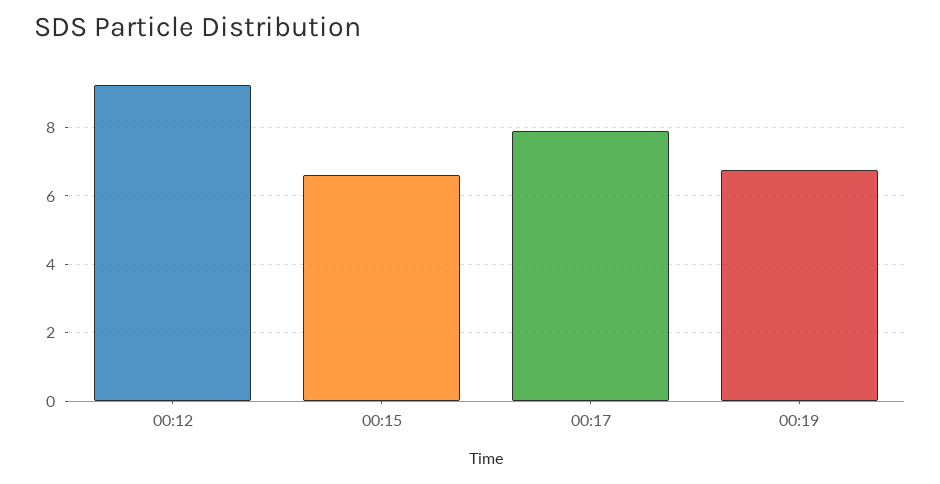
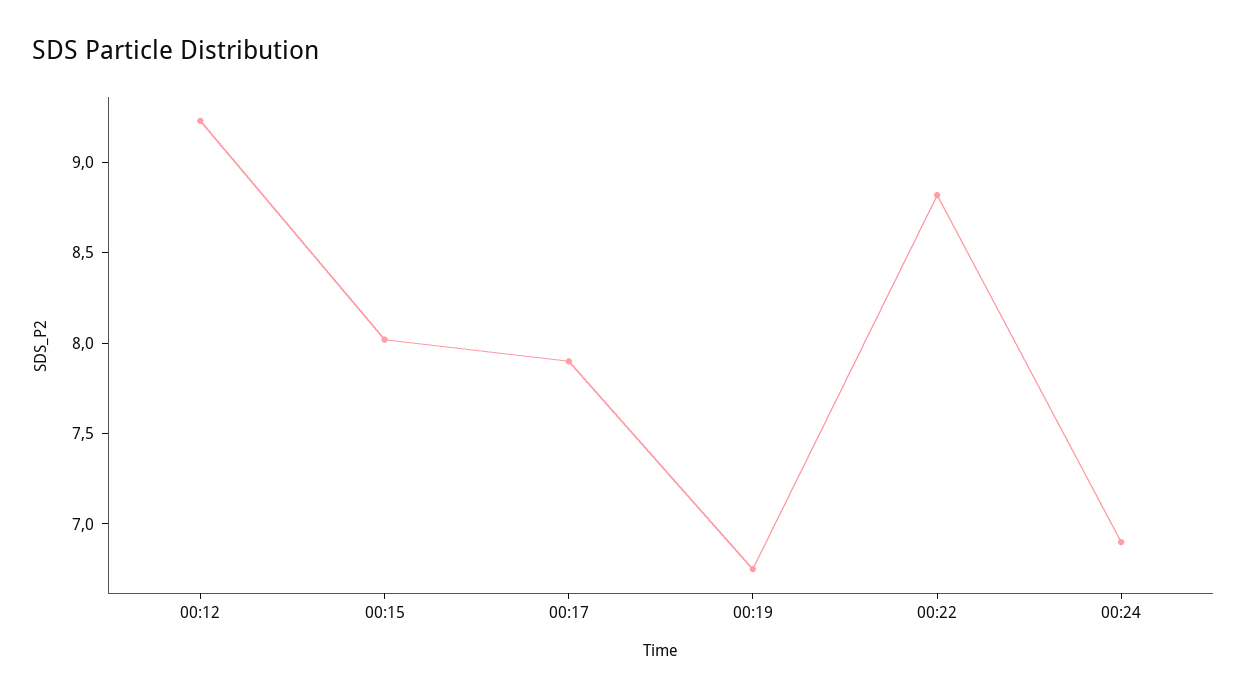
00:15: 6.6 -> 8
00:22: none -> 8.8
00:24: none -> 6.9

